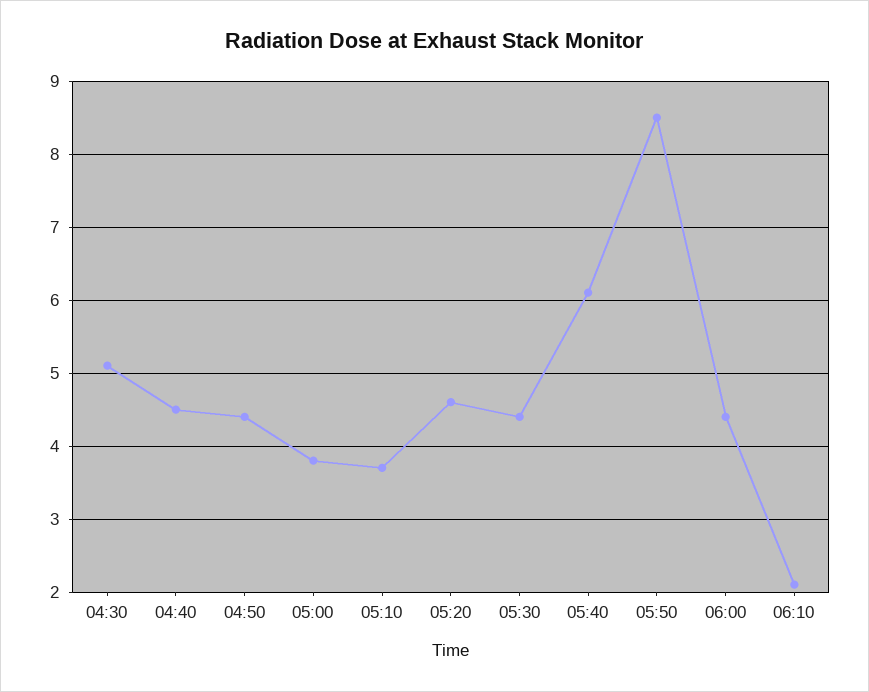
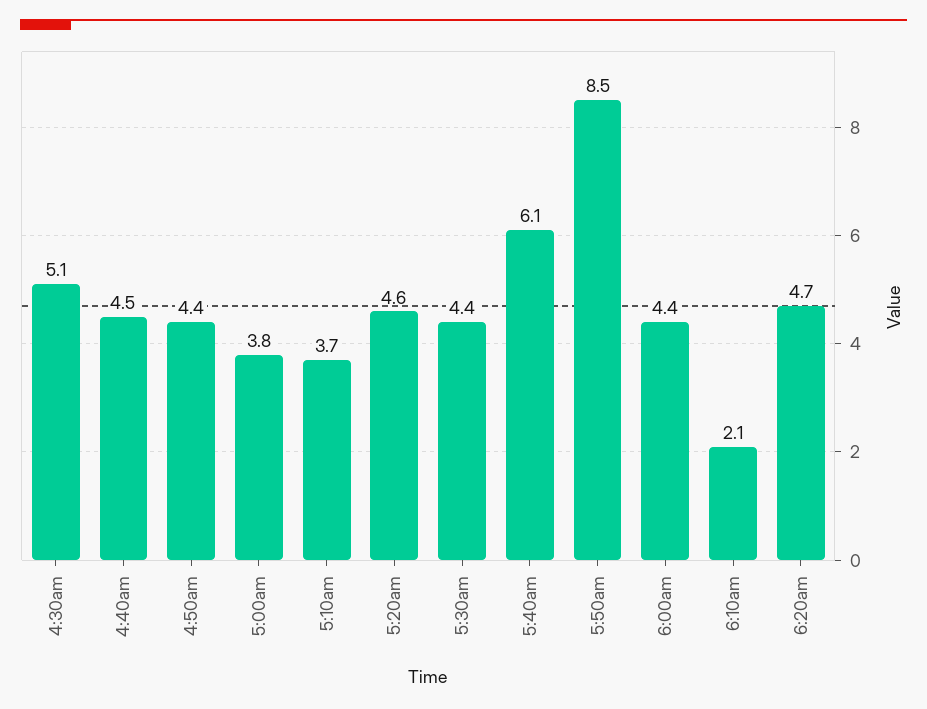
6:20am: none -> 4.7

